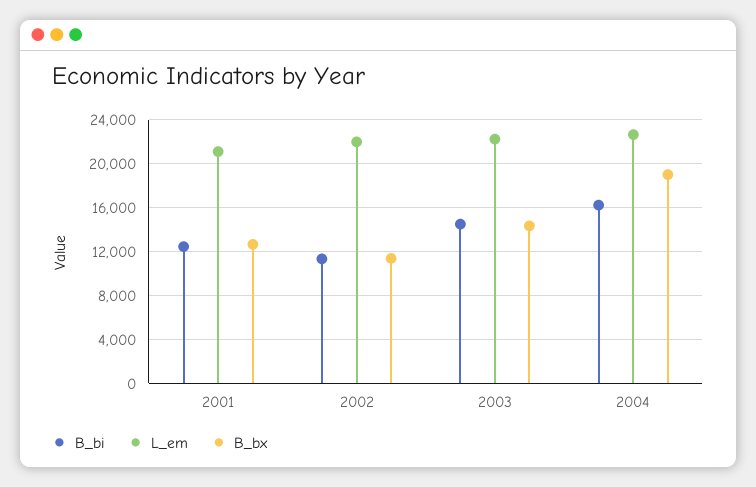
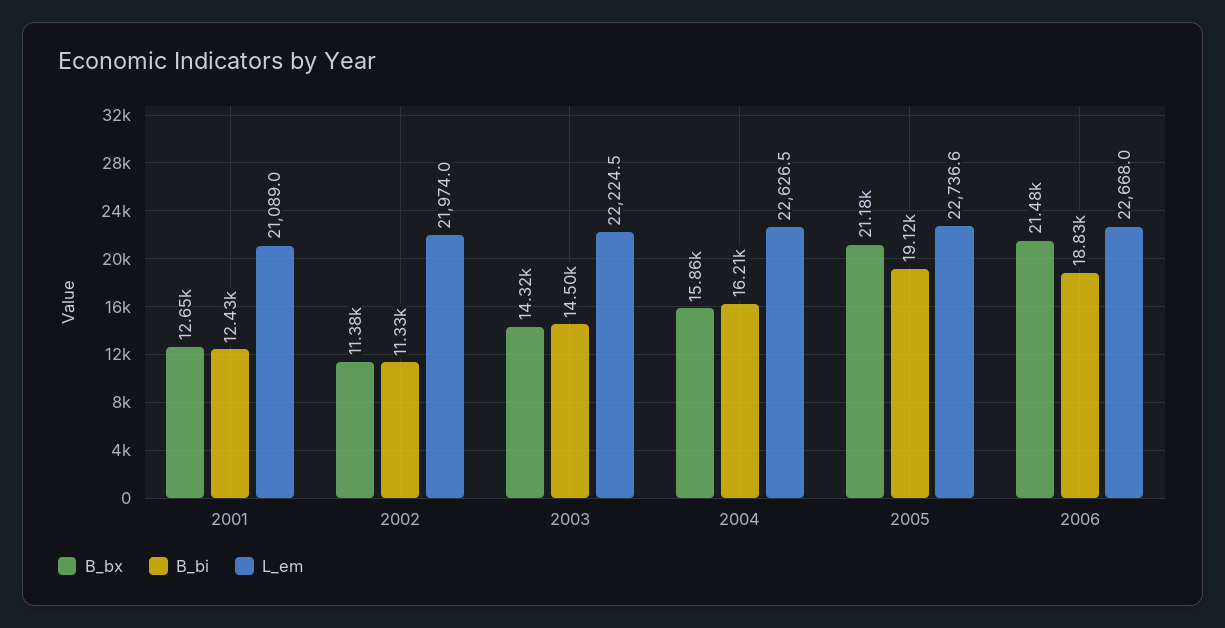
B_bx, 2004: 19000 -> 15860
B_bx, 2005: none -> 21180
B_bi, 2005: none -> 19120
L_em, 2005: none -> 22736.6
B_bx, 2006: none -> 21480
B_bi, 2006: none -> 18830
L_em, 2006: none -> 22668

